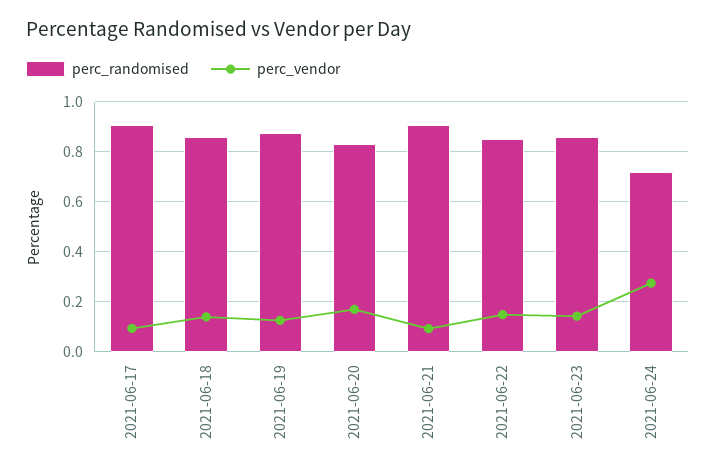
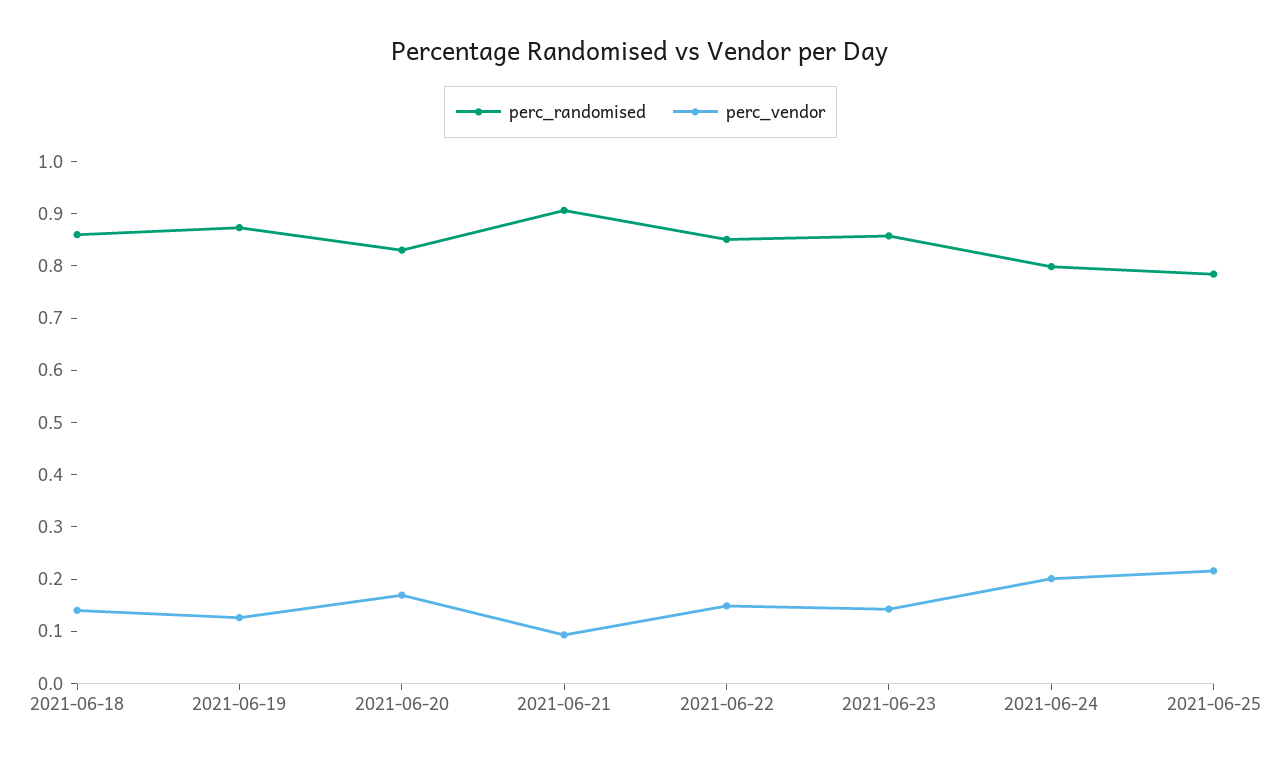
perc_randomised, 2021-06-17: 0.9 -> none
perc_vendor, 2021-06-17: 0.1 -> none
perc_randomised, 2021-06-24: 0.725 -> 0.8
perc_vendor, 2021-06-24: 0.275 -> 0.2
perc_randomised, 2021-06-25: none -> 0.78
perc_vendor, 2021-06-25: none -> 0.22

